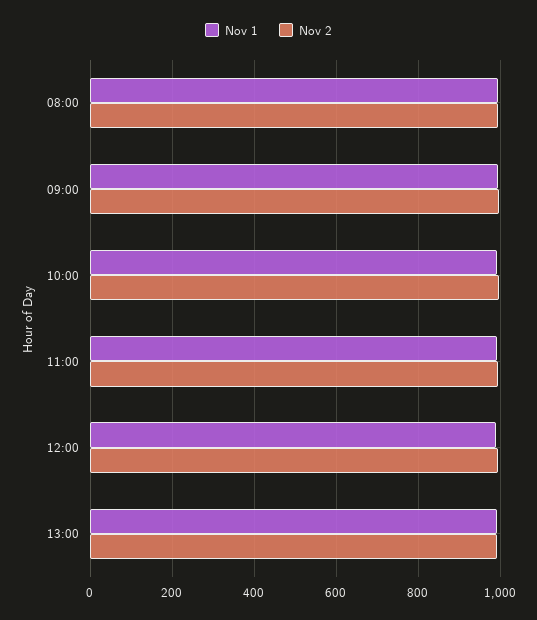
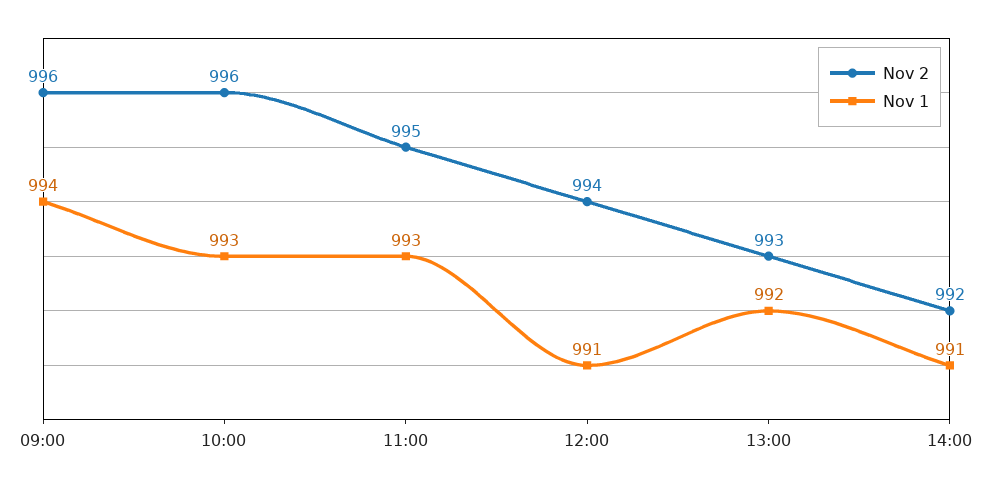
Nov 1, 08:00: 1000 -> none
Nov 2, 08:00: 1000 -> none
Nov 2, 14:00: none -> 992
Nov 1, 14:00: none -> 991

